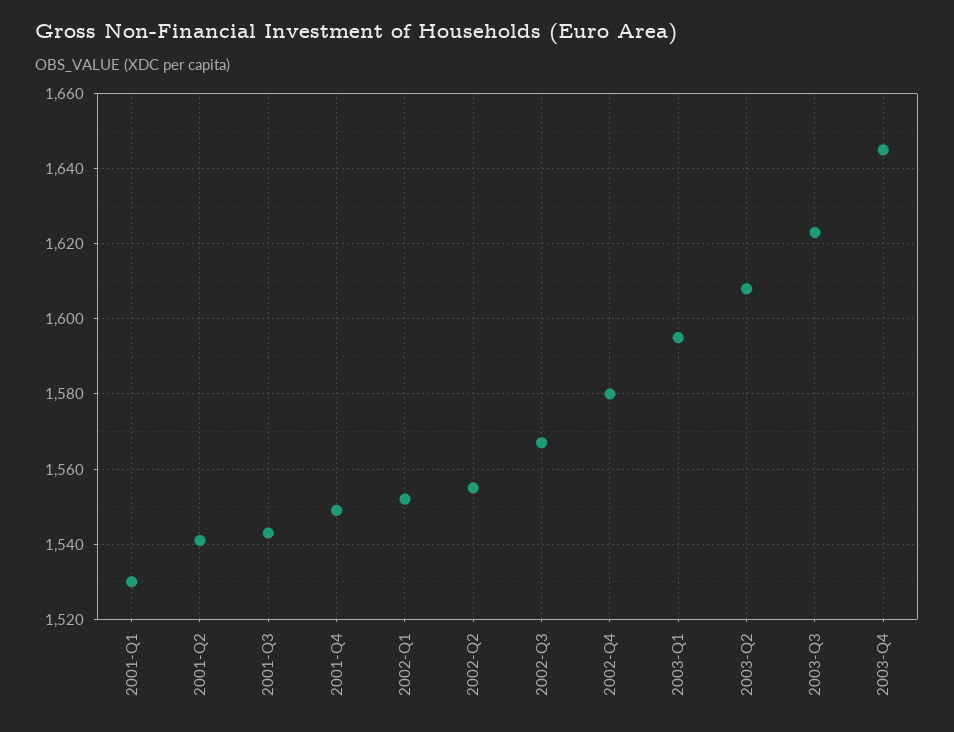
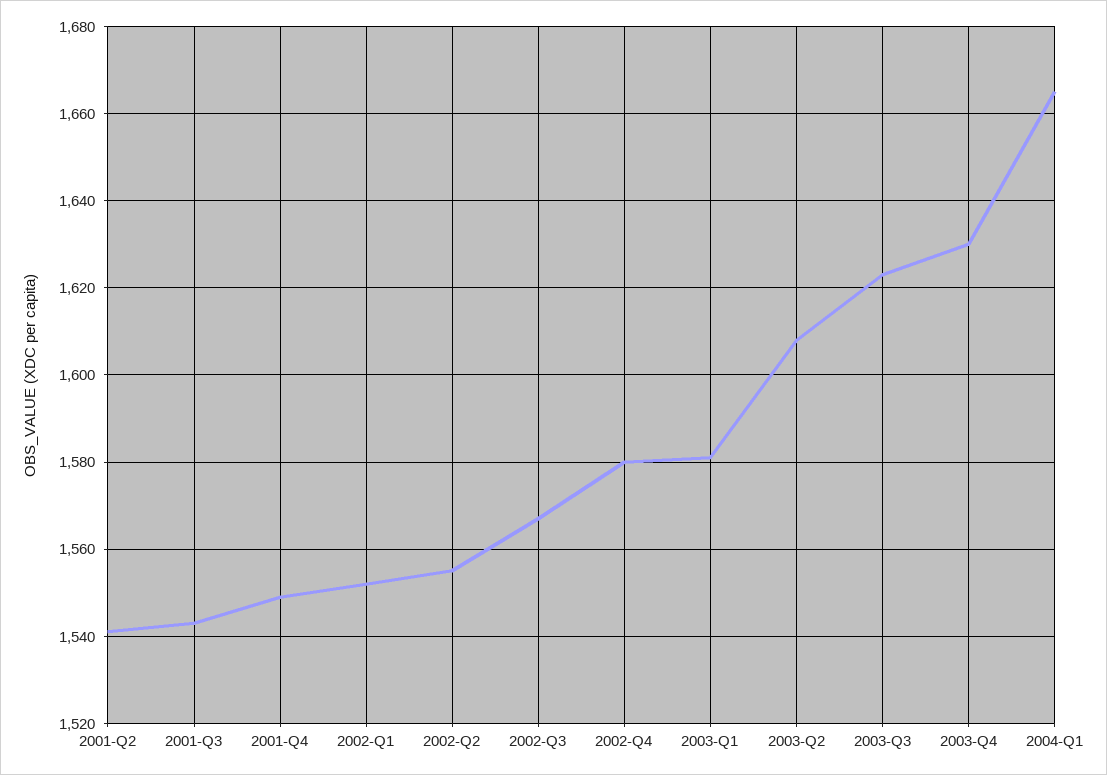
2001-Q1: 1530 -> none
2003-Q1: 1595 -> 1580
2003-Q4: 1645 -> 1630
2004-Q1: none -> 1665

